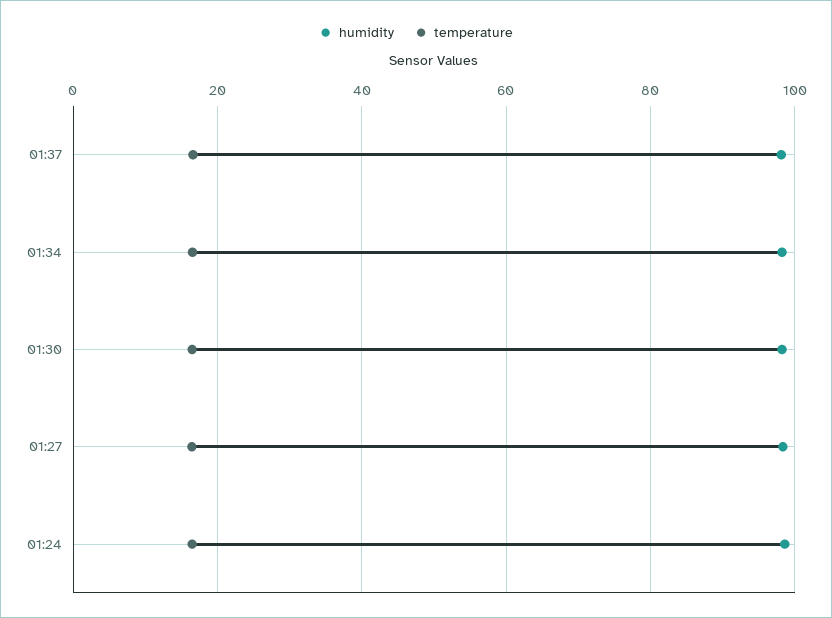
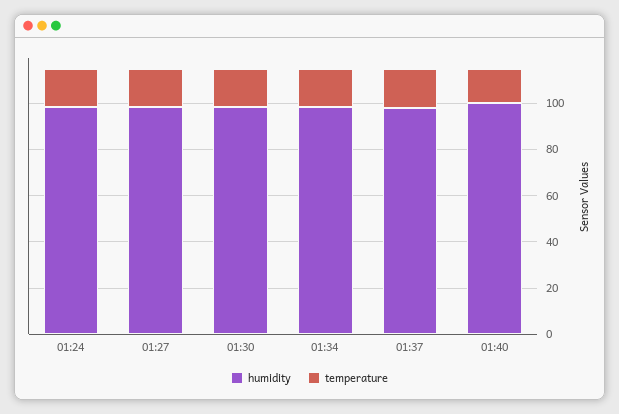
humidity, 01:40: none -> 100
temperature, 01:40: none -> 15

